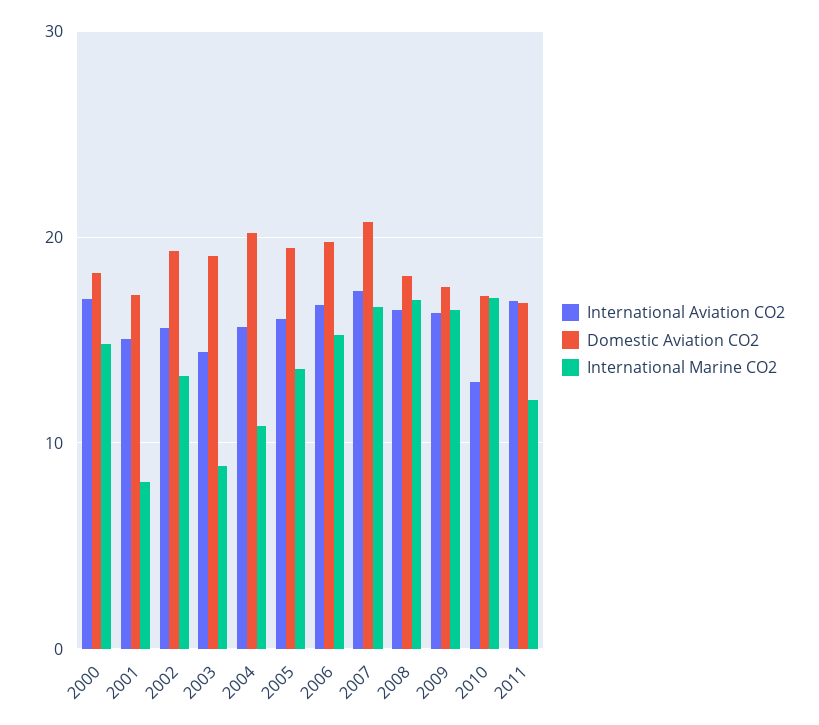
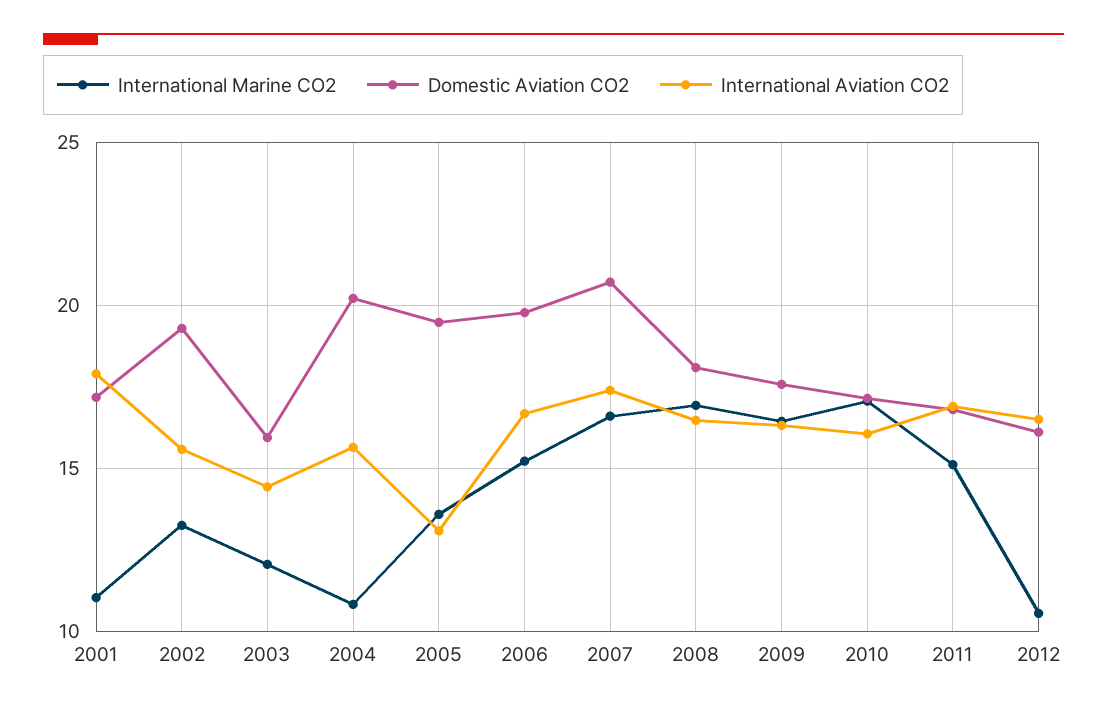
International Aviation CO2, 2000: 17 -> none
Domestic Aviation CO2, 2000: 18 -> none
International Marine CO2, 2000: 15 -> none
International Aviation CO2, 2001: 15 -> 18
International Marine CO2, 2001: 8 -> 11
Domestic Aviation CO2, 2003: 19 -> 16
International Marine CO2, 2003: 9 -> 12
International Aviation CO2, 2005: 16 -> 13
International Aviation CO2, 2010: 13 -> 16
International Marine CO2, 2011: 12 -> 15
International Marine CO2, 2012: none -> 10.5
Domestic Aviation CO2, 2012: none -> 16
International Aviation CO2, 2012: none -> 16.5

